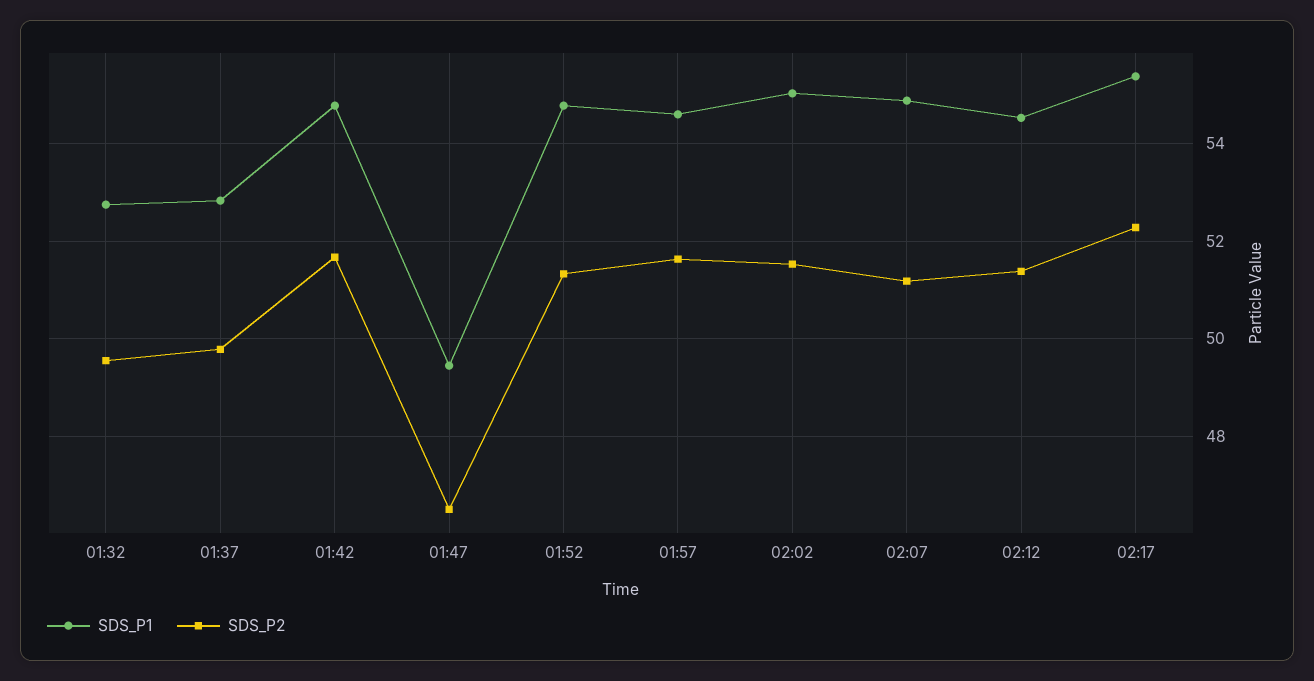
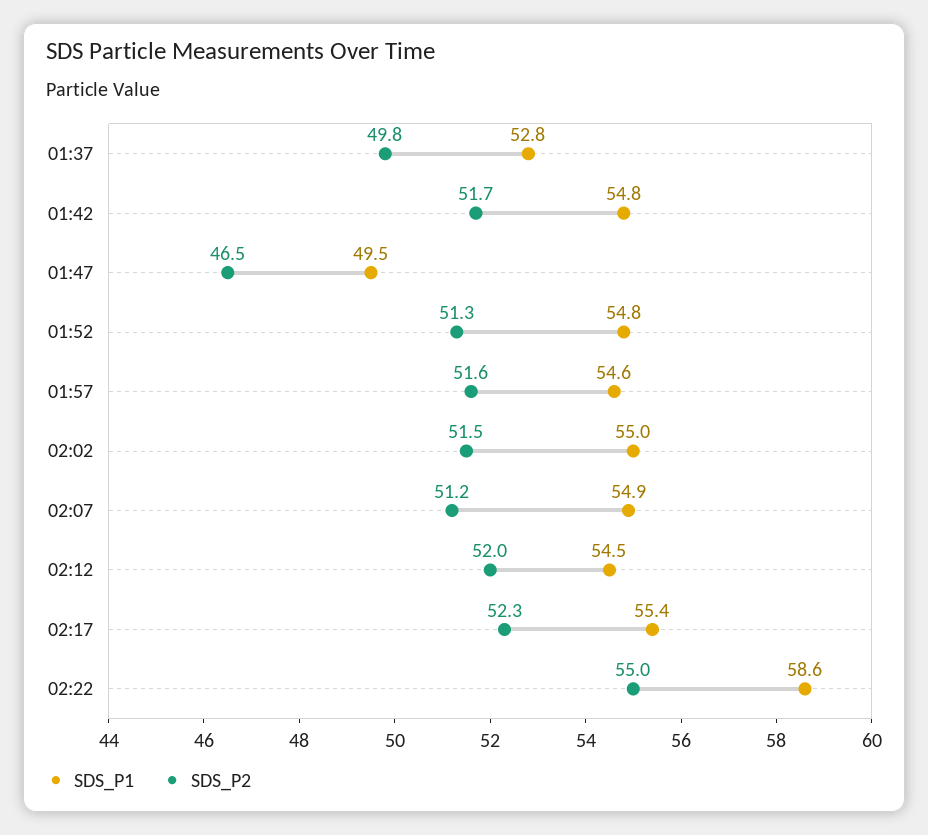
SDS_P1, 01:32: 52.8 -> none
SDS_P2, 01:32: 49.6 -> none
SDS_P2, 02:12: 51.4 -> 52
SDS_P1, 02:22: none -> 58.6
SDS_P2, 02:22: none -> 55

